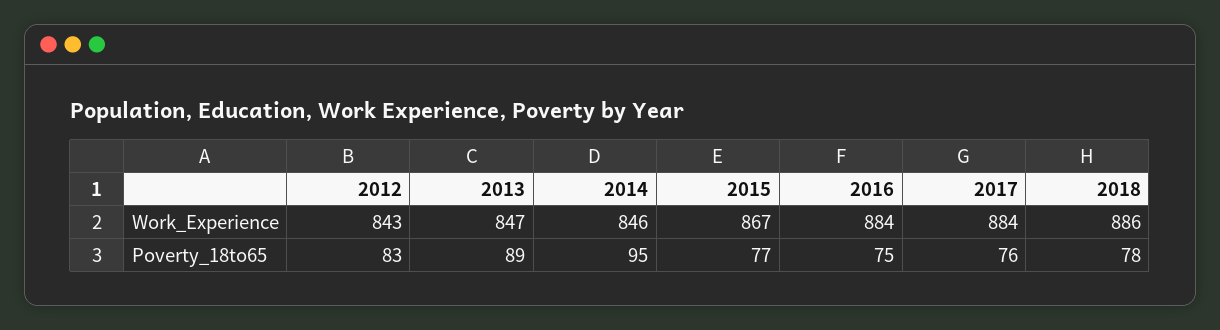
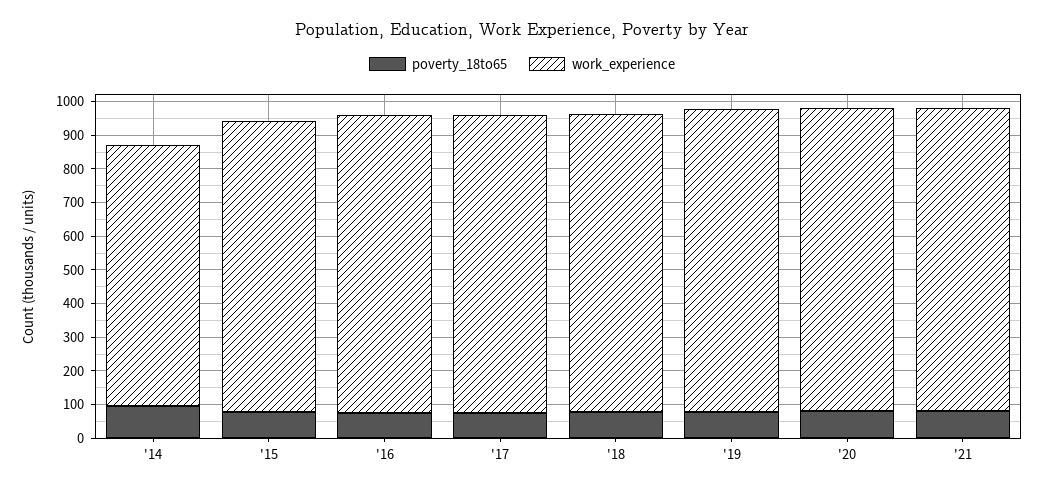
Work_Experience, 2012: 843 -> none
Work_Experience, 2013: 847 -> none
Work_Experience, 2014: 846 -> 775
Poverty_18to65, 2012: 83 -> none
Poverty_18to65, 2013: 89 -> none
Poverty_18to65, '19: none -> 75
Work_Experience, '19: none -> 900
Poverty_18to65, '20: none -> 75
Work_Experience, '20: none -> 900
Poverty_18to65, '21: none -> 75
Work_Experience, '21: none -> 900

